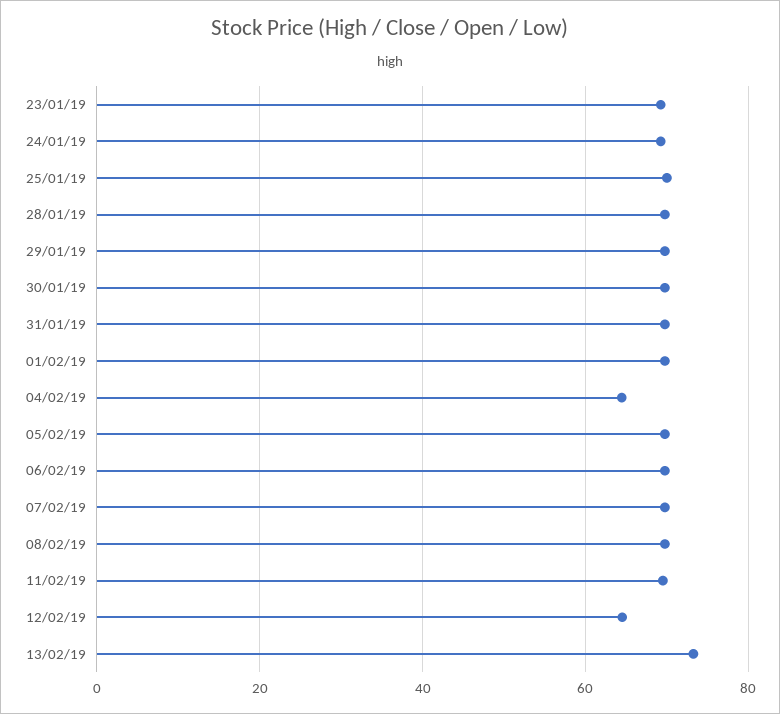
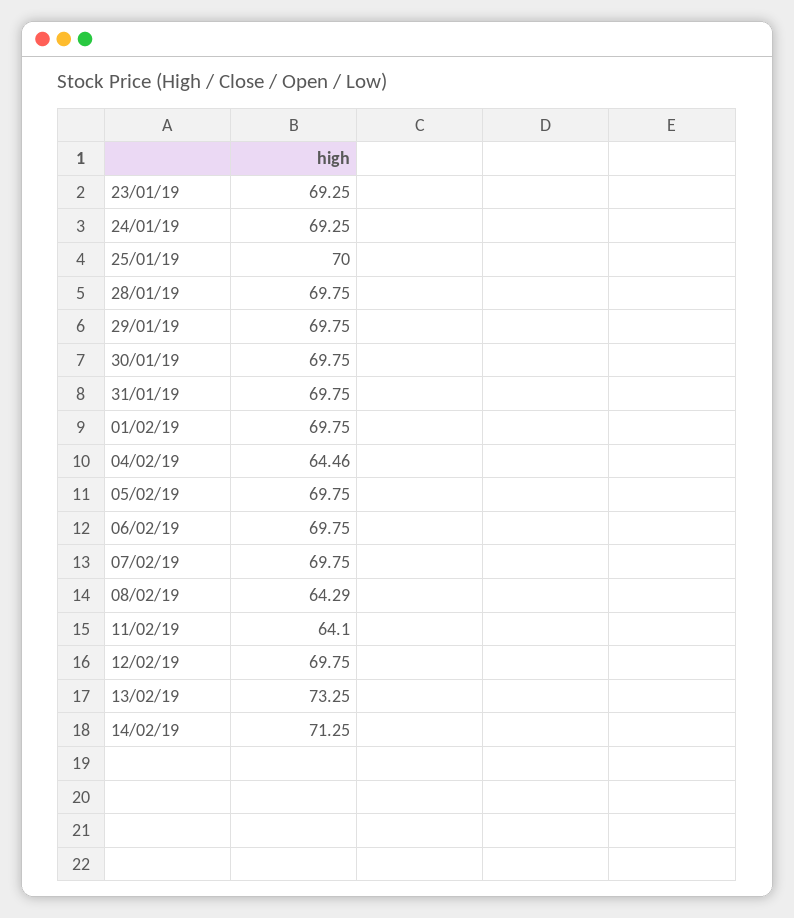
08/02/19: 70 -> 64.29
11/02/19: 70 -> 64.1
12/02/19: 64 -> 69.75
14/02/19: none -> 71.25

